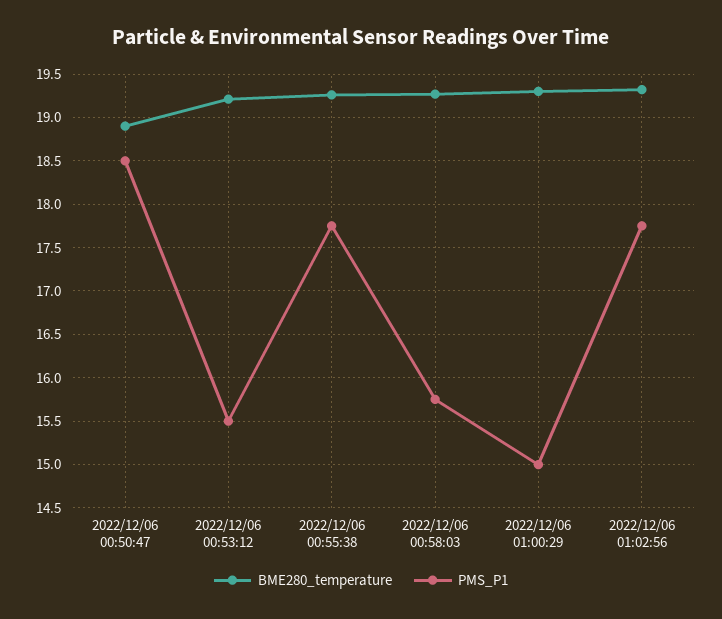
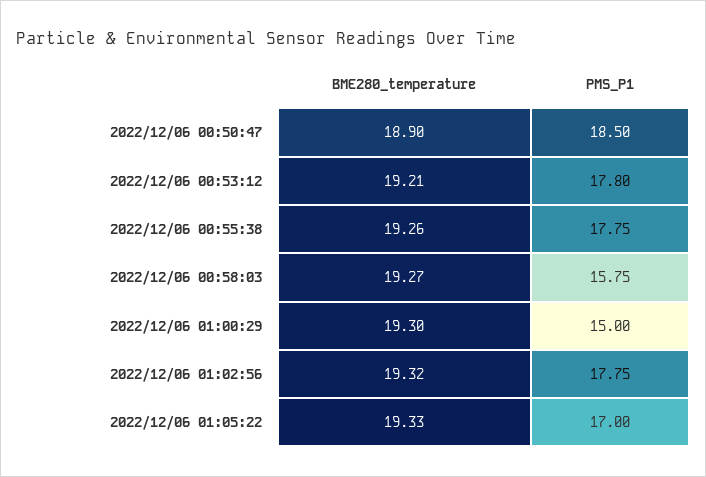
PMS_P1, 2022/12/06 00:53:12: 15.5 -> 17.8
BME280_temperature, 2022/12/06 01:05:22: none -> 19.33
PMS_P1, 2022/12/06 01:05:22: none -> 17

